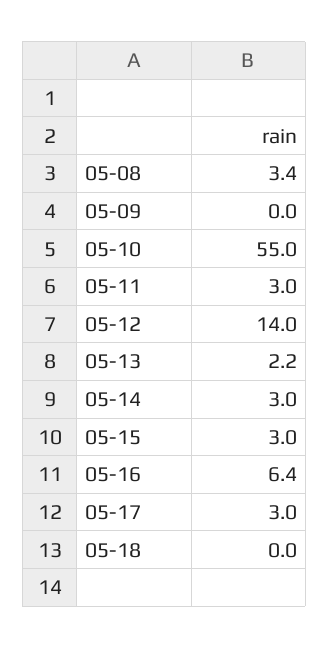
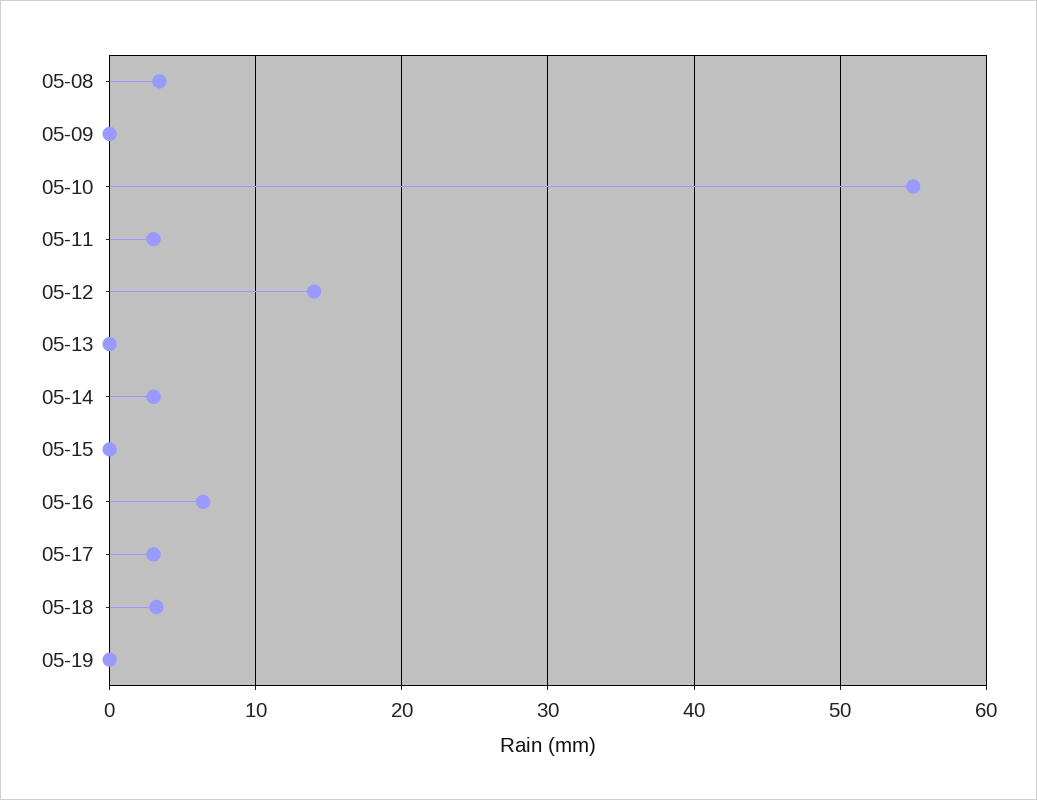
05-13: 2.2 -> 0
05-15: 3 -> 0
05-18: 0 -> 3
05-19: none -> 0

